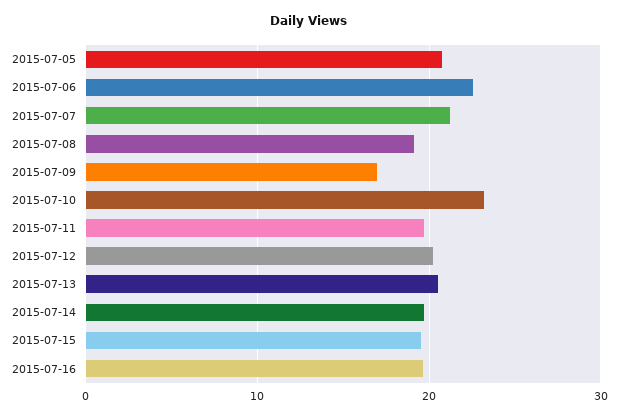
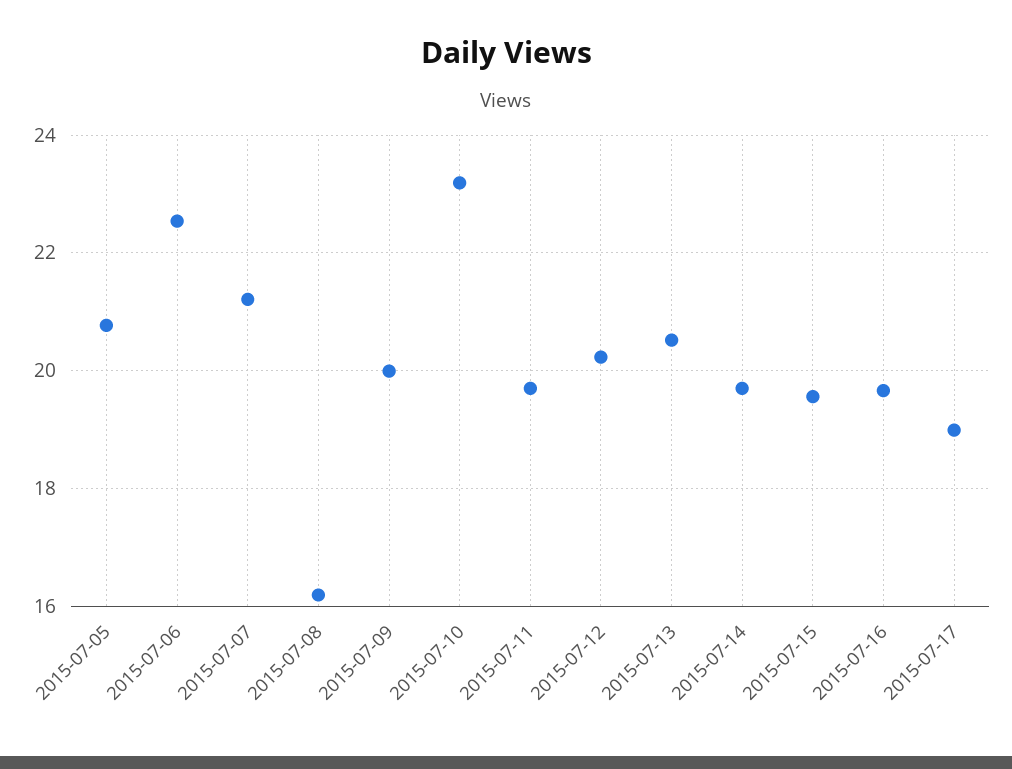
2015-07-08: 19 -> 16.2
2015-07-09: 17 -> 20
2015-07-17: none -> 19

